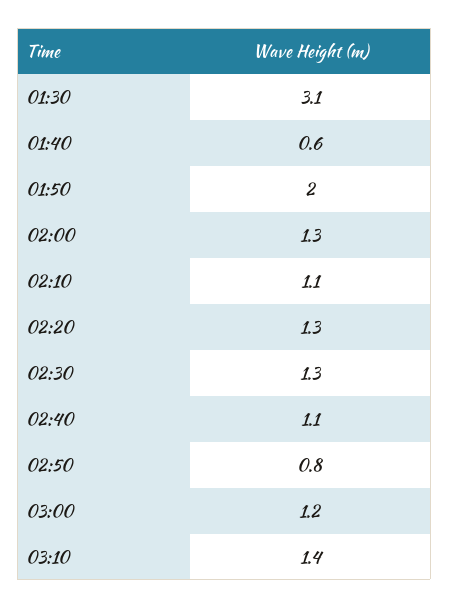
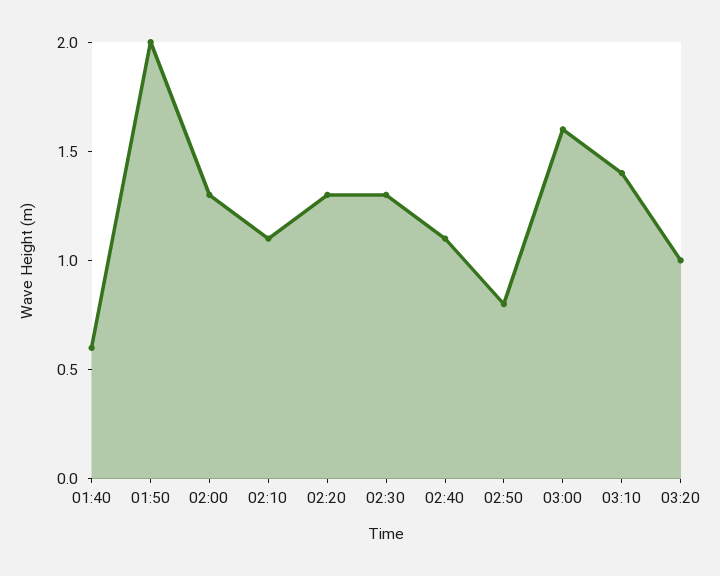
01:30: 3.1 -> none
03:00: 1.2 -> 1.6
03:20: none -> 1

